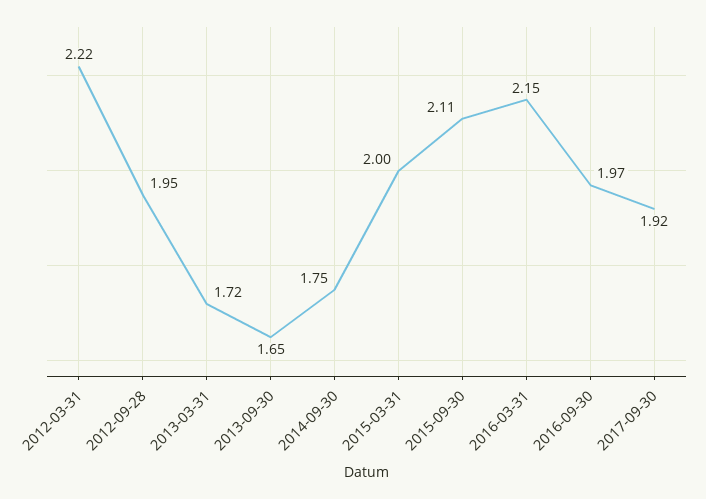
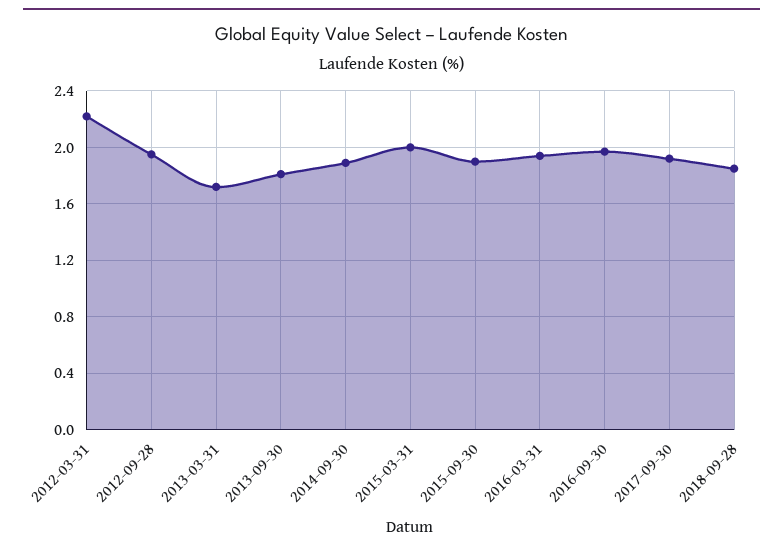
2013-09-30: 1.65 -> 1.8
2014-09-30: 1.75 -> 1.9
2015-09-30: 2.11 -> 1.9
2016-03-31: 2.15 -> 1.95
2018-09-28: none -> 1.85

